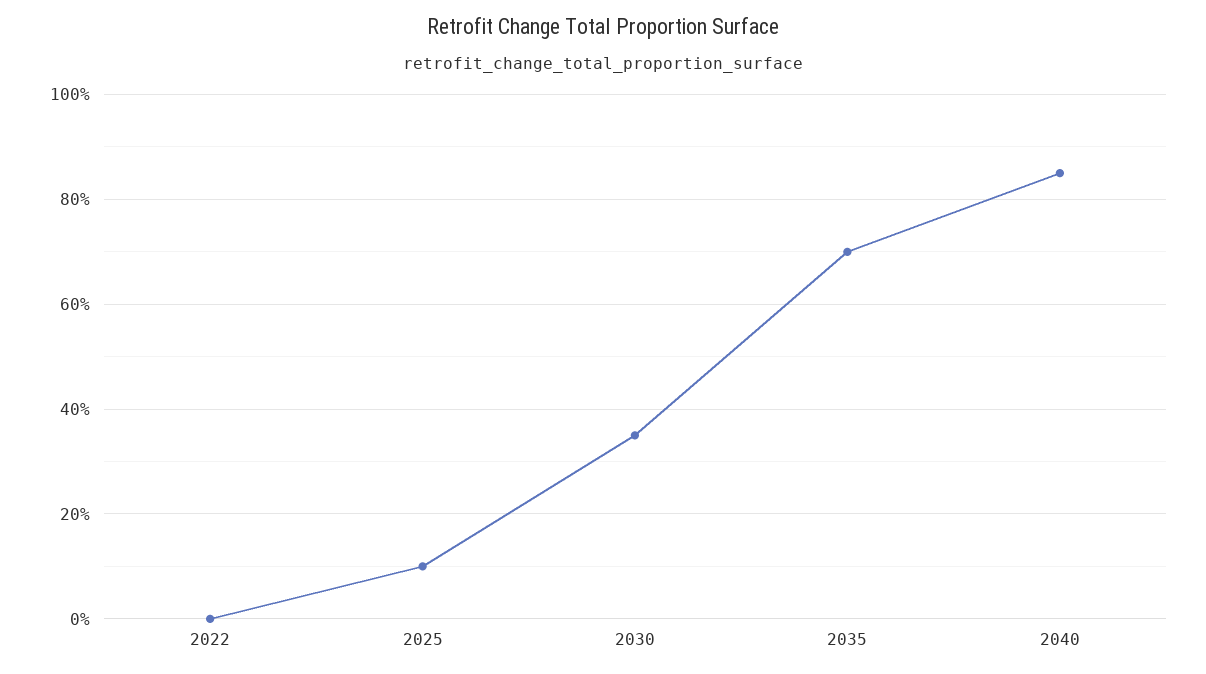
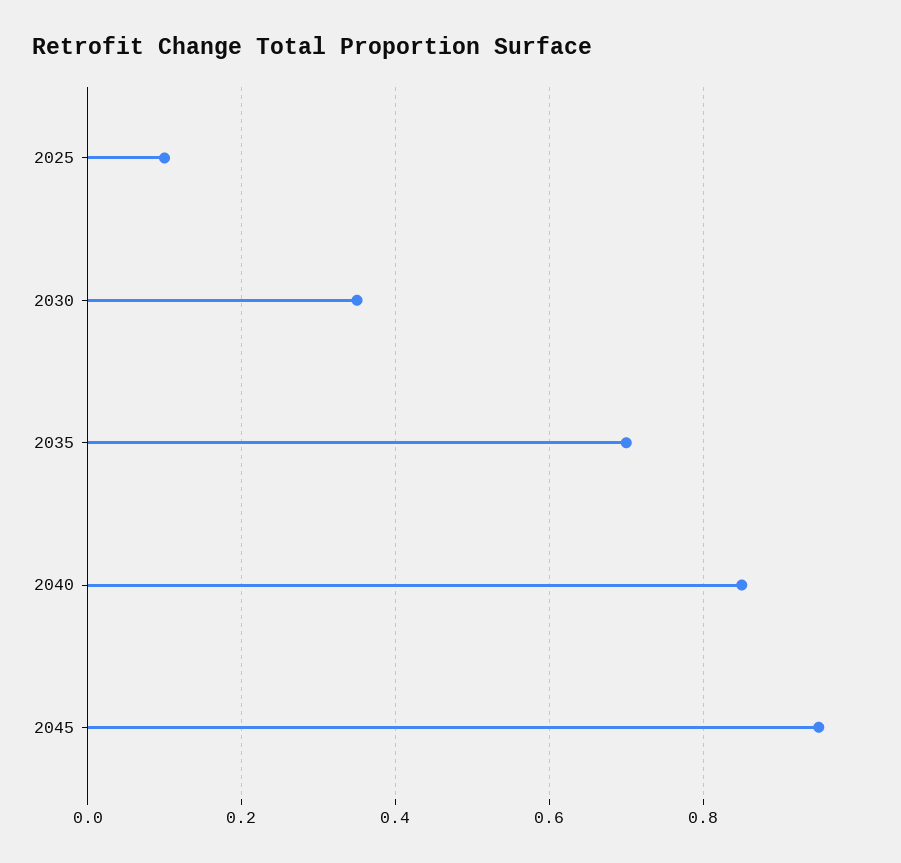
2022: 0 -> none
2045: none -> 0.95

